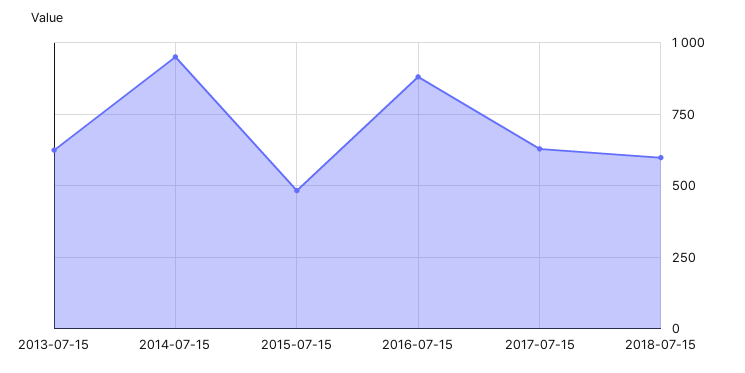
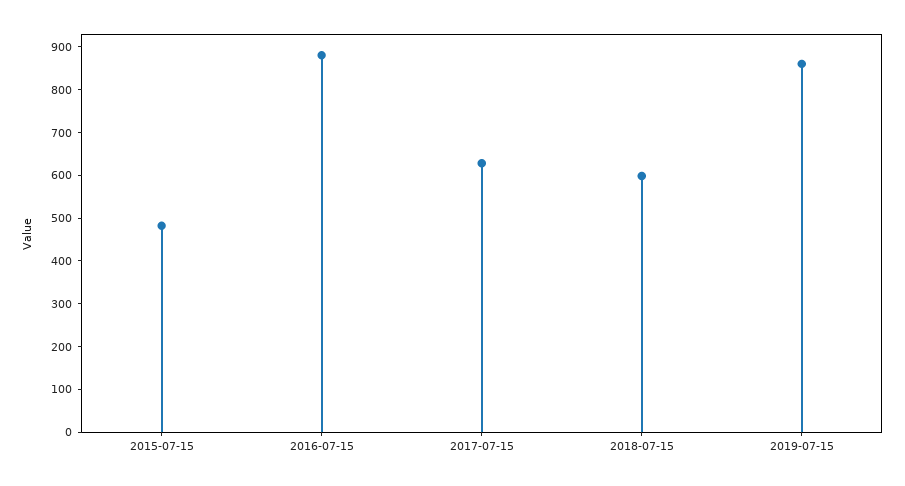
2013-07-15: 625 -> none
2014-07-15: 950 -> none
2019-07-15: none -> 860

